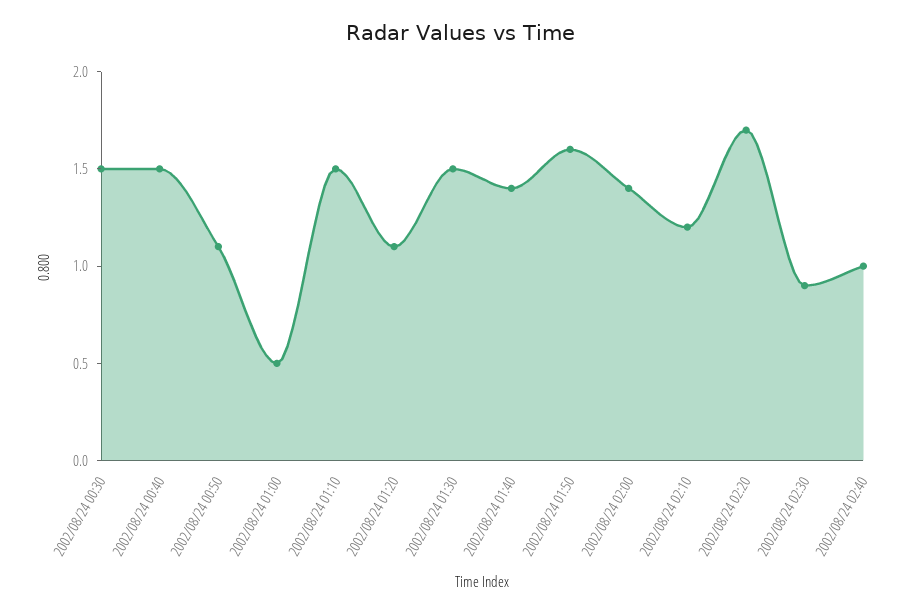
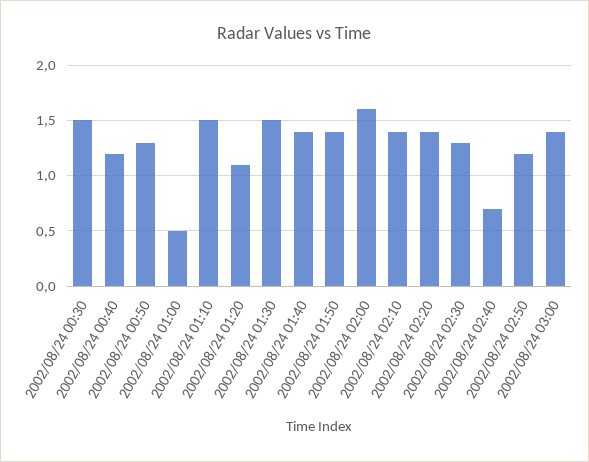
2002/08/24 00:40: 1.5 -> 1.2
2002/08/24 00:50: 1.1 -> 1.3
2002/08/24 01:50: 1.6 -> 1.4
2002/08/24 02:00: 1.4 -> 1.6
2002/08/24 02:10: 1.2 -> 1.4
2002/08/24 02:20: 1.7 -> 1.4
2002/08/24 02:30: 0.9 -> 1.3
2002/08/24 02:40: 1 -> 0.7
2002/08/24 02:50: none -> 1.2
2002/08/24 03:00: none -> 1.4

